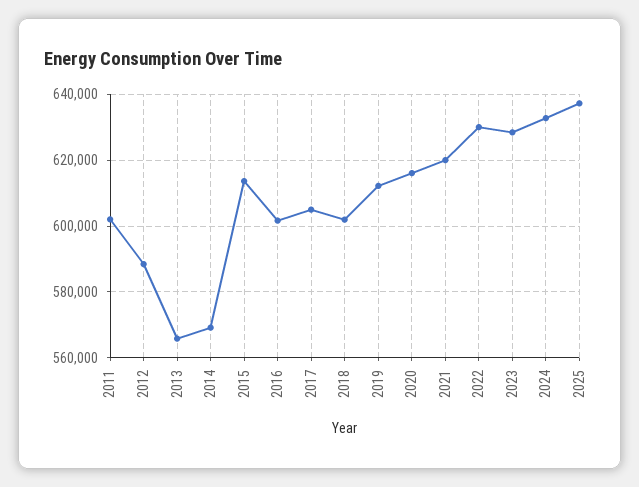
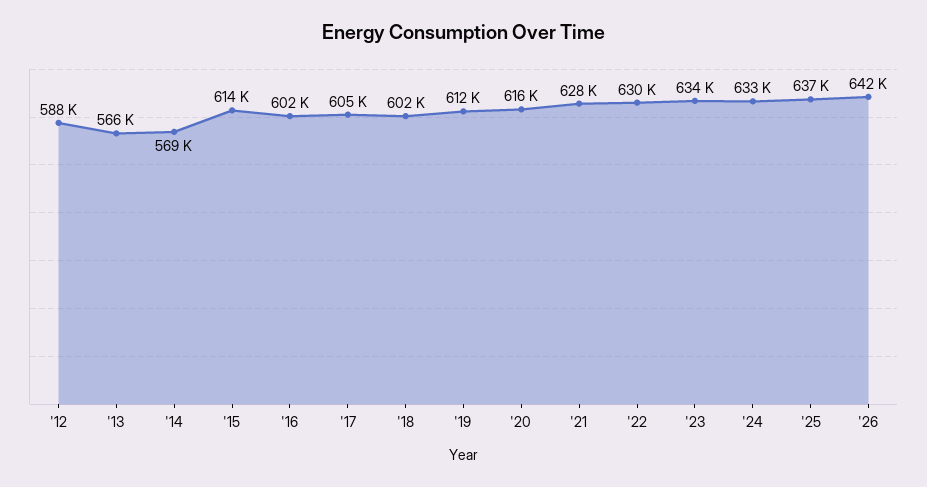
2011: 602000 -> none
2021: 620000 -> 628000
2023: 628000 -> 634000
'26: none -> 642000

